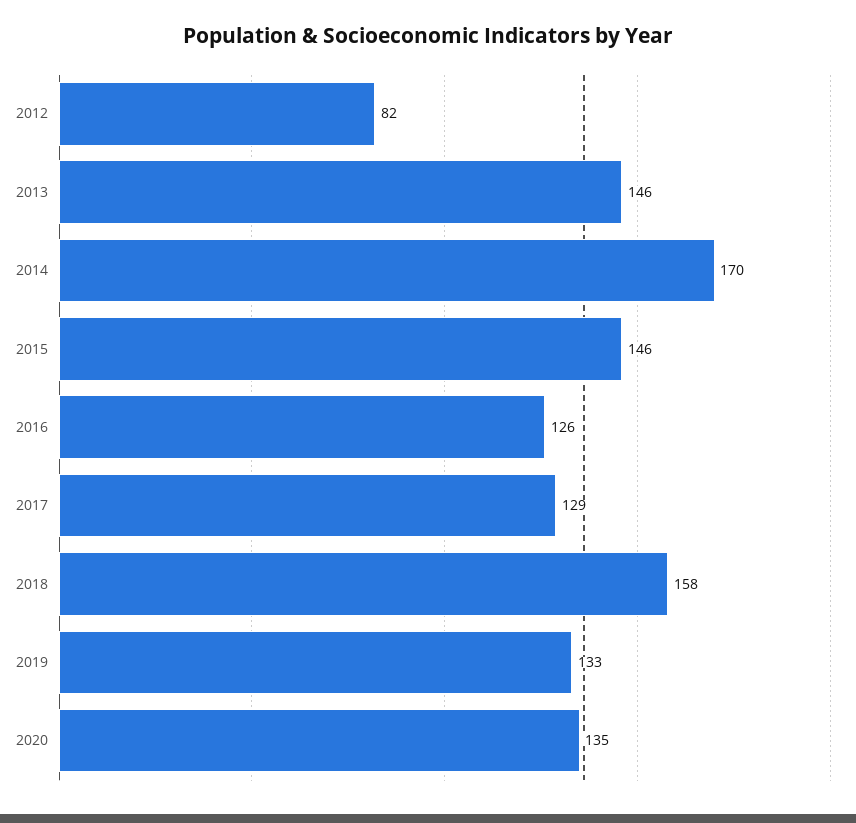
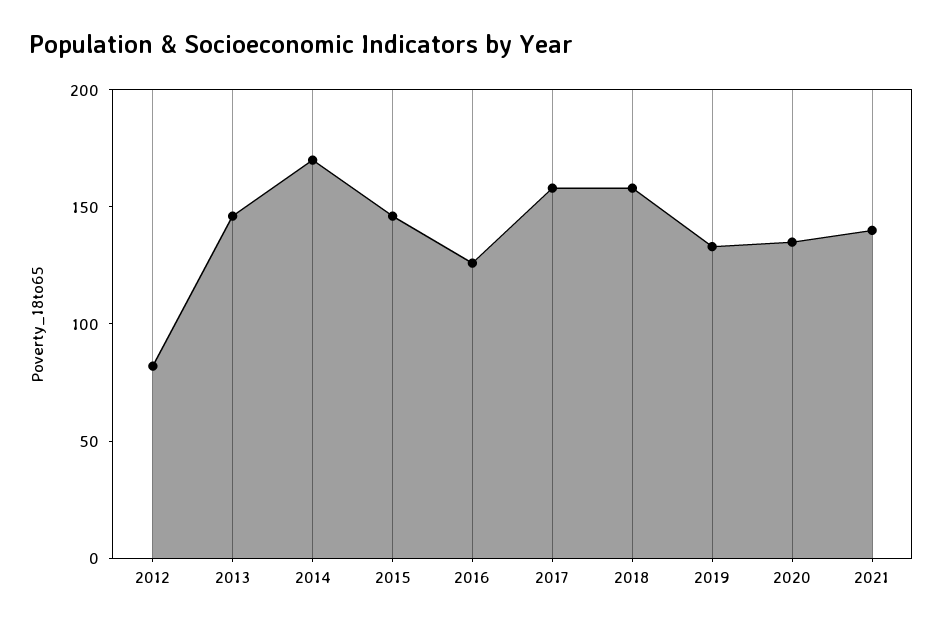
2017: 129 -> 160
2021: none -> 140

